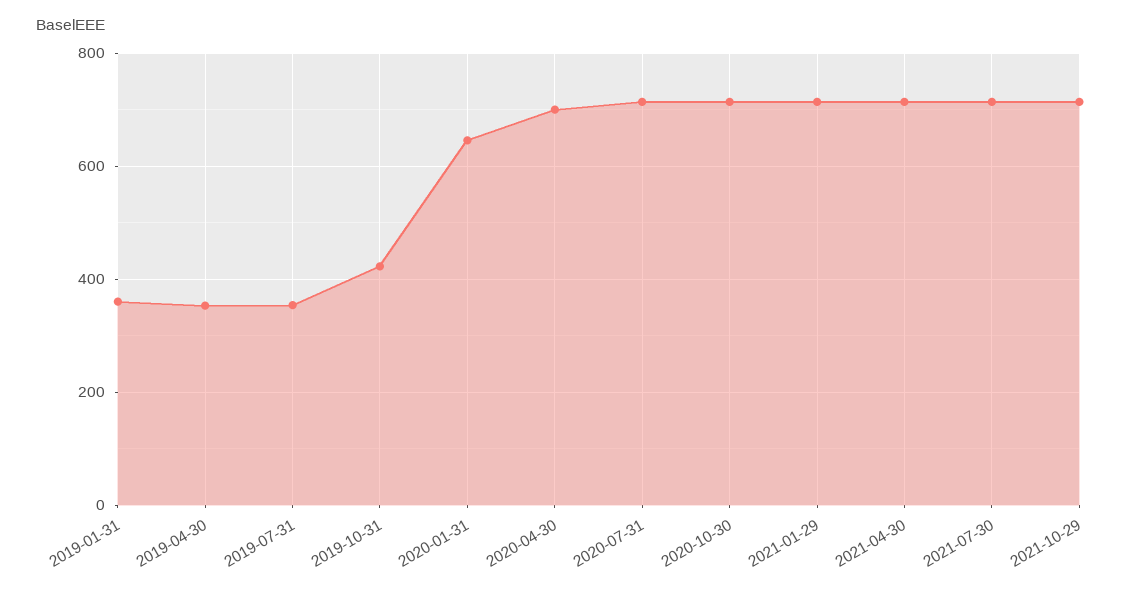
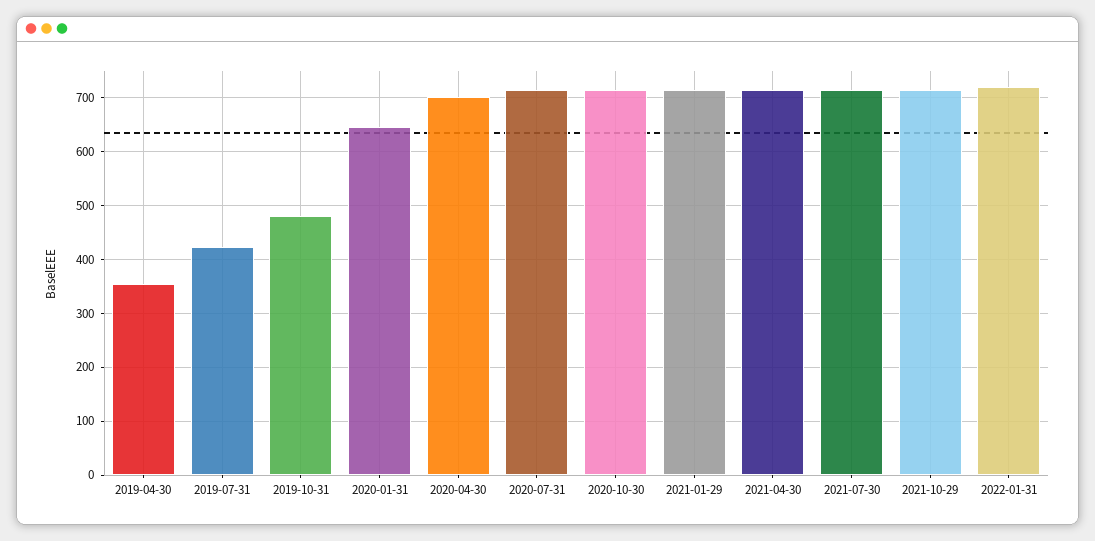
2019-01-31: 360 -> none
2019-07-31: 360 -> 420
2019-10-31: 420 -> 480
2022-01-31: none -> 720

